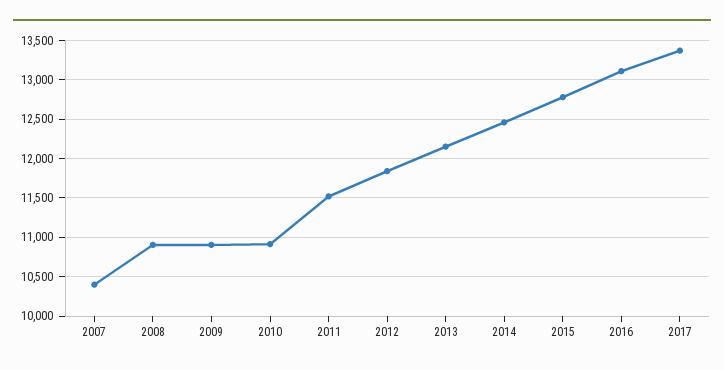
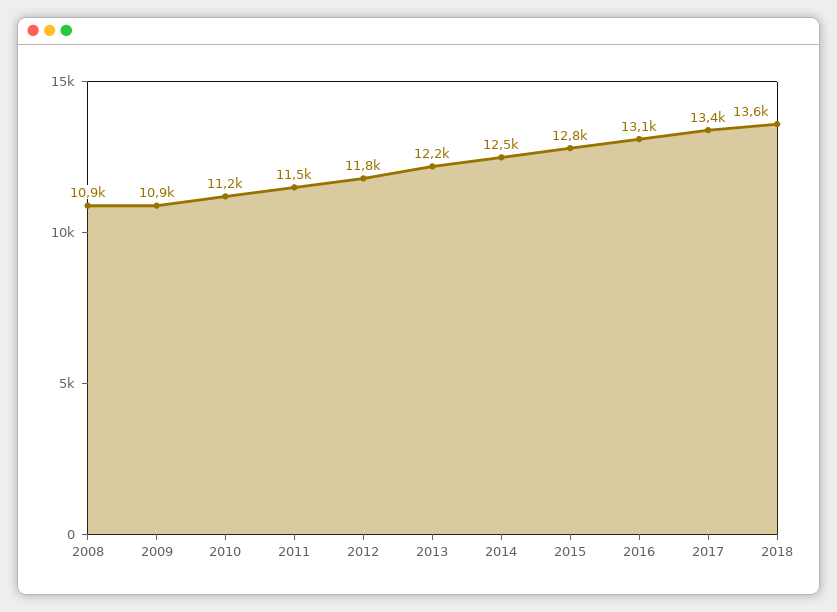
2007: 10400 -> none
2010: 10900 -> 11200
2018: none -> 13600

